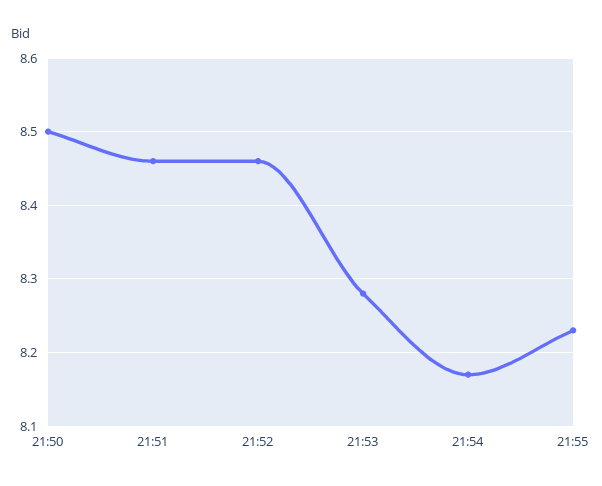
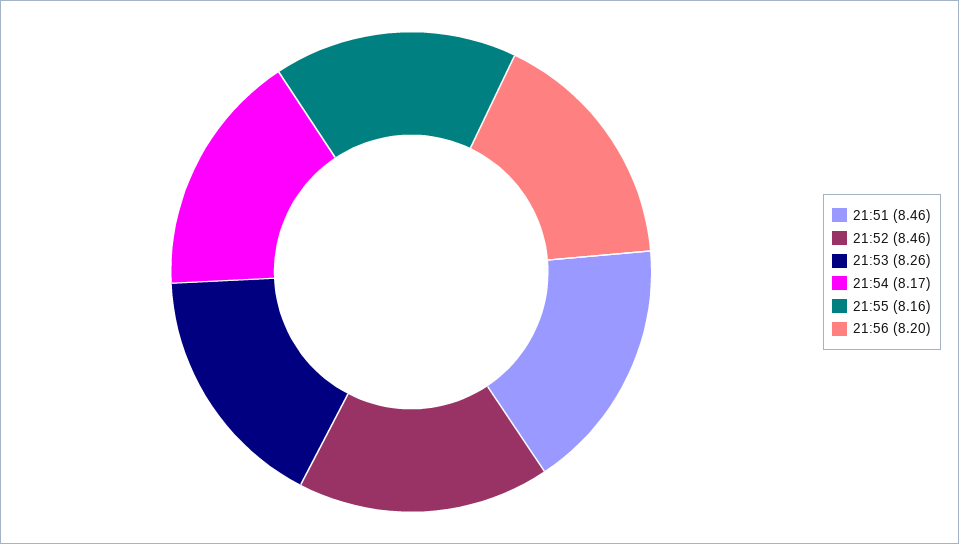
21:50: 8.5 -> none
21:53: 8.28 -> 8.26
21:55: 8.23 -> 8.16
21:56: none -> 8.2

